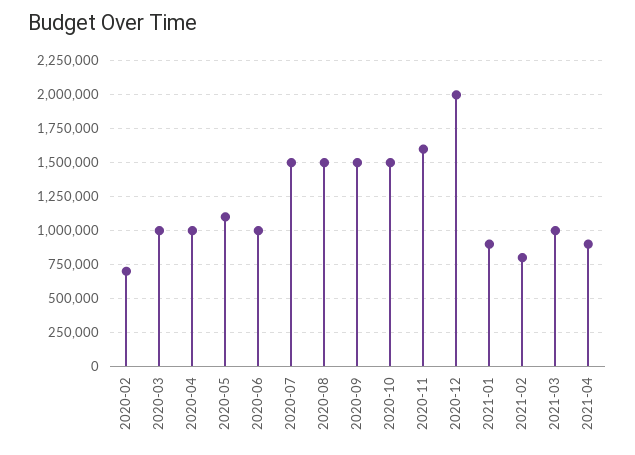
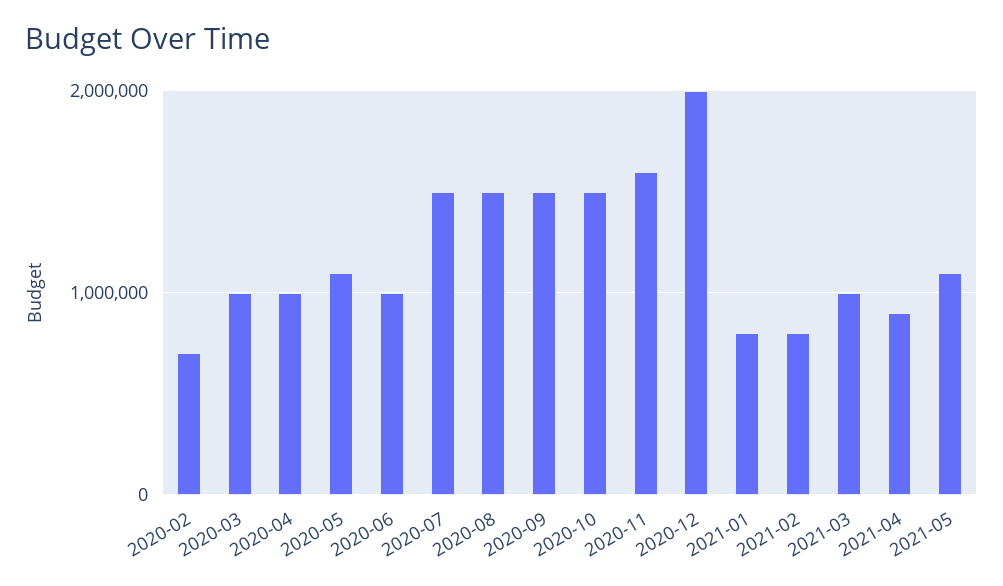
2021-01: 900000 -> 800000
2021-05: none -> 1100000

